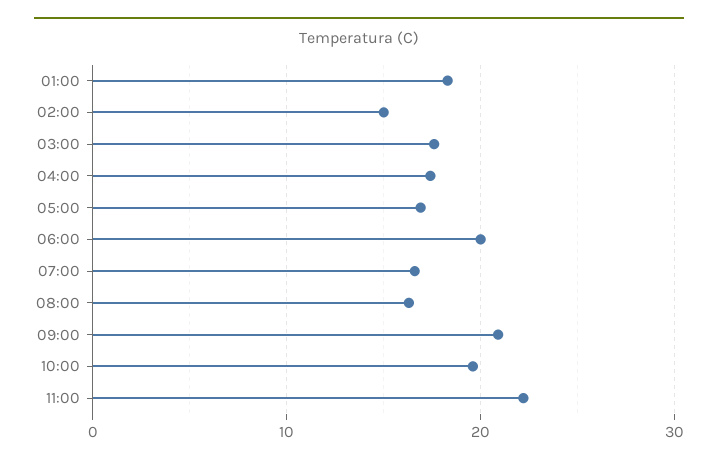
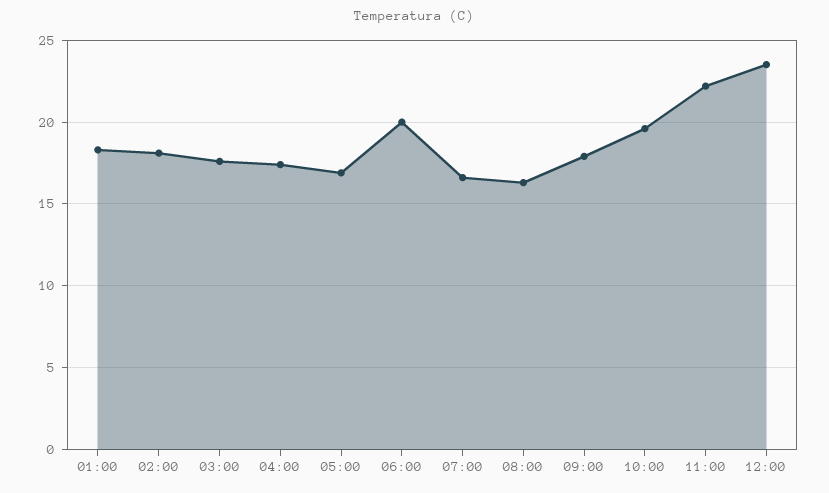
02:00: 15 -> 18
09:00: 21 -> 18
12:00: none -> 23.5

